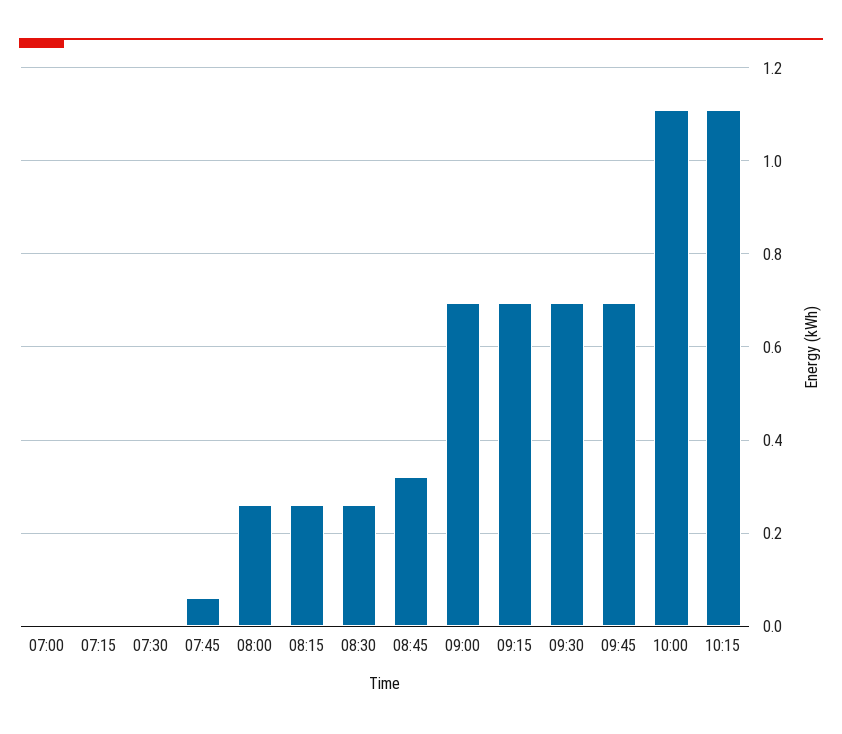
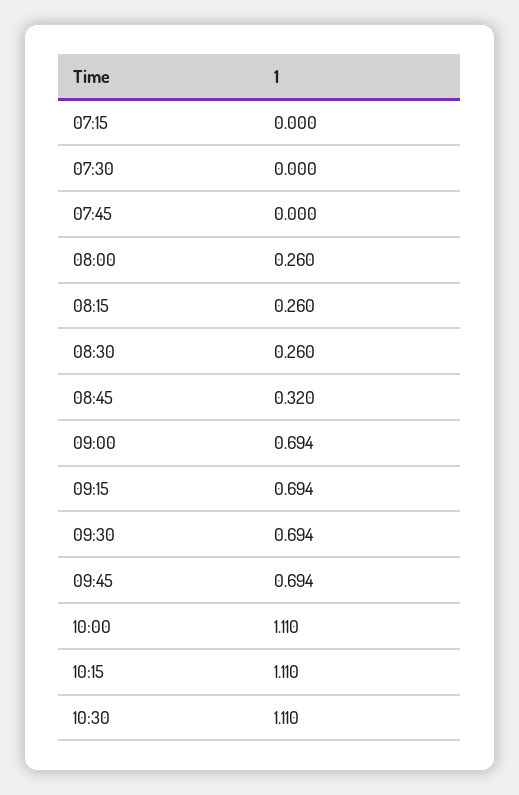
07:00: 0 -> none
07:45: 0.06 -> 0
10:30: none -> 1.11

